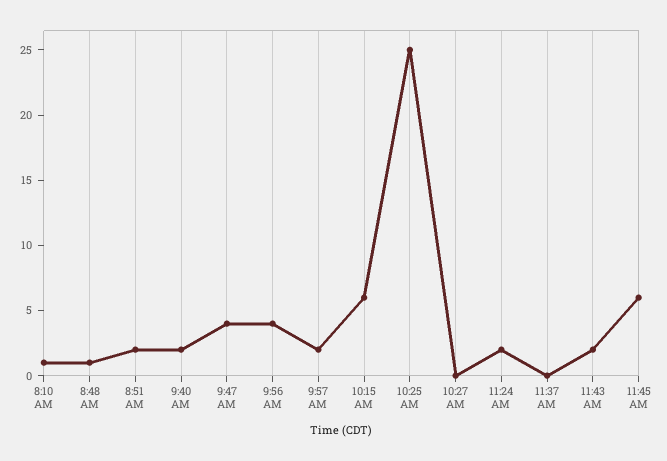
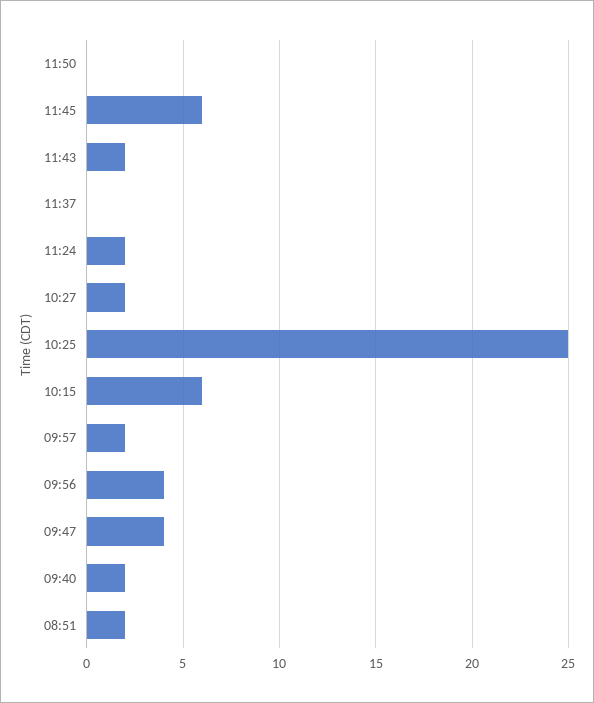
8:10 AM: 1 -> none
8:48 AM: 1 -> none
10:27 AM: 0 -> 2
11:50: none -> 0

